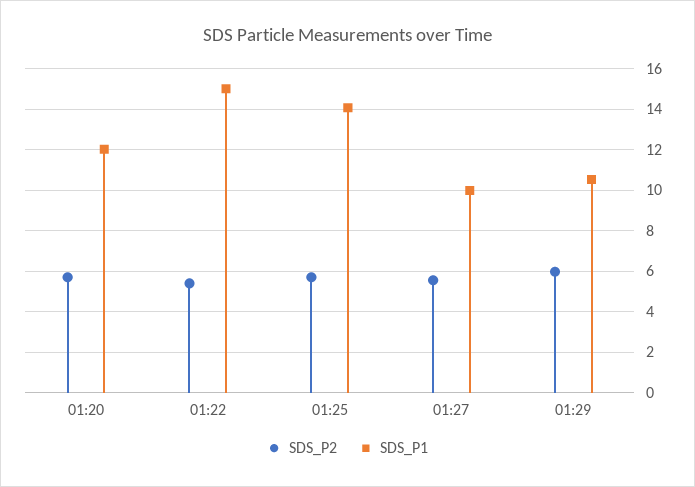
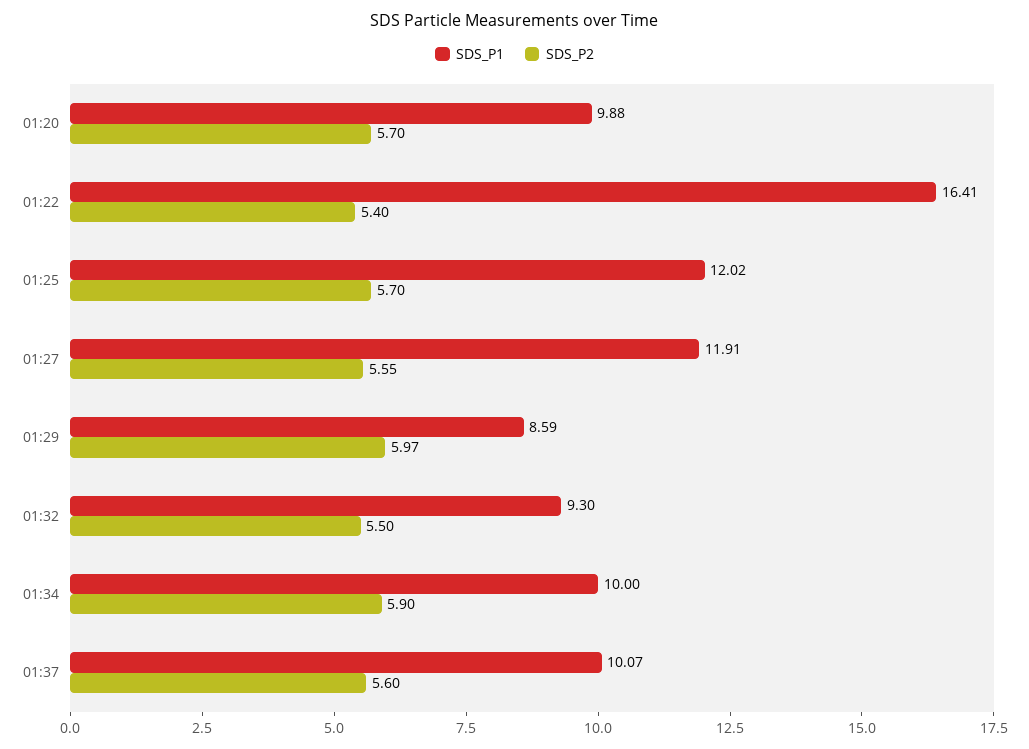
SDS_P1, 01:20: 12 -> 9.88
SDS_P1, 01:22: 15 -> 16.41
SDS_P1, 01:25: 14 -> 12.02
SDS_P1, 01:27: 10 -> 11.91
SDS_P1, 01:29: 10.5 -> 8.59
SDS_P1, 01:32: none -> 9.3
SDS_P2, 01:32: none -> 5.5
SDS_P1, 01:34: none -> 10
SDS_P2, 01:34: none -> 5.9
SDS_P1, 01:37: none -> 10.07
SDS_P2, 01:37: none -> 5.6

